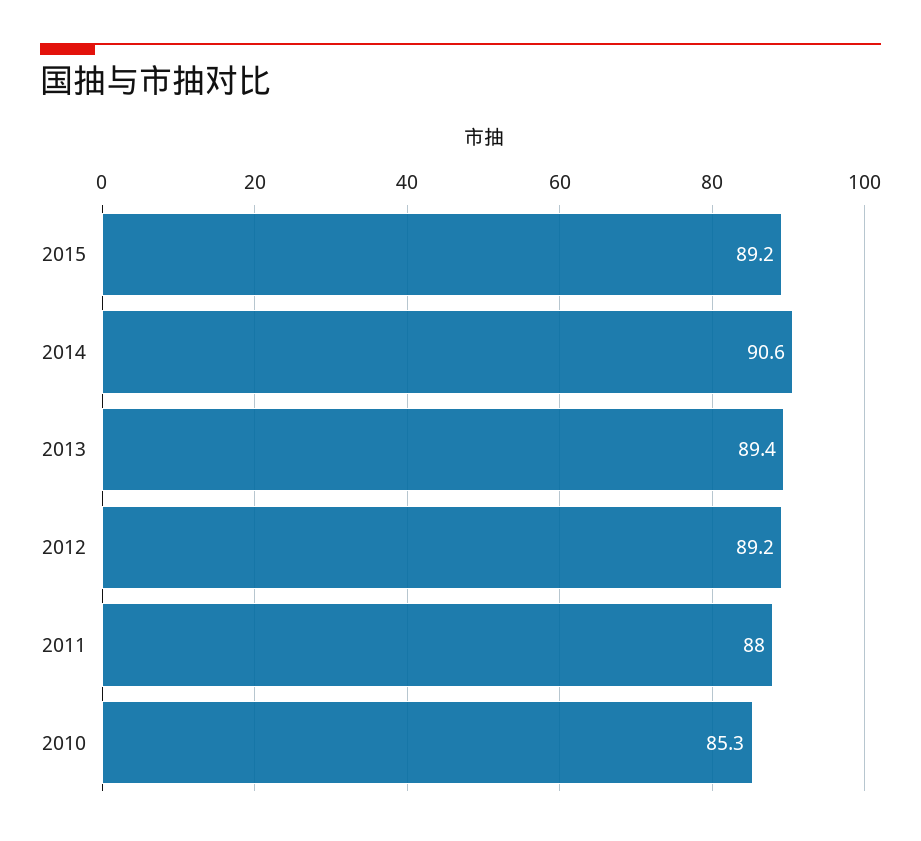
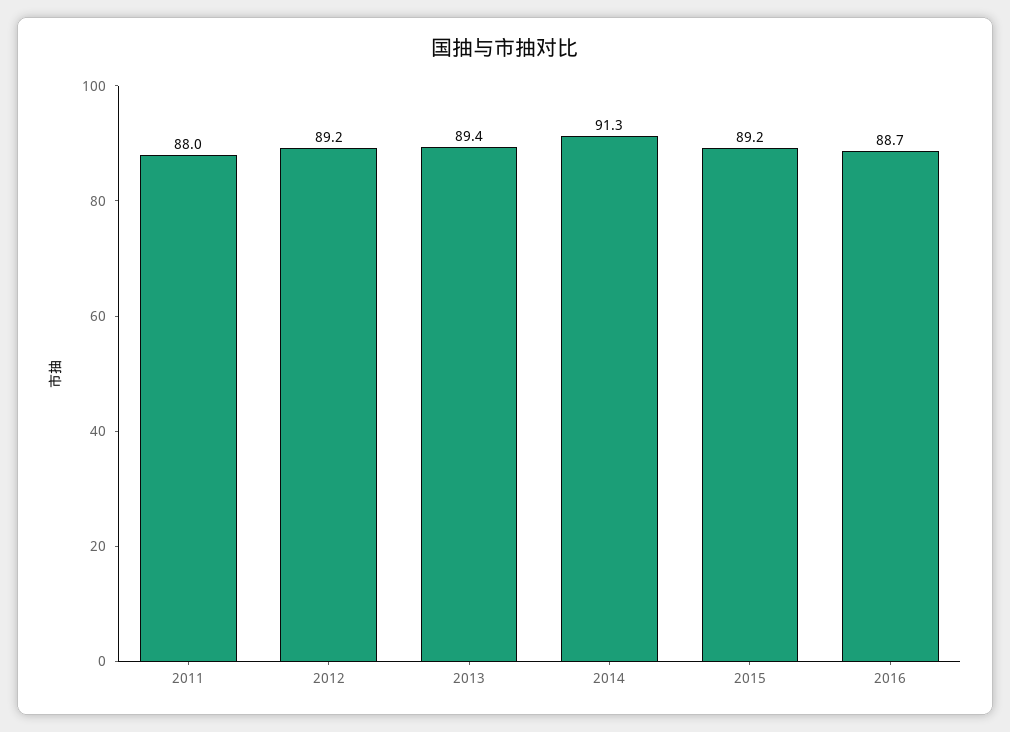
2014: 90.6 -> 91.3
2010: 85.3 -> none
2016: none -> 88.7

